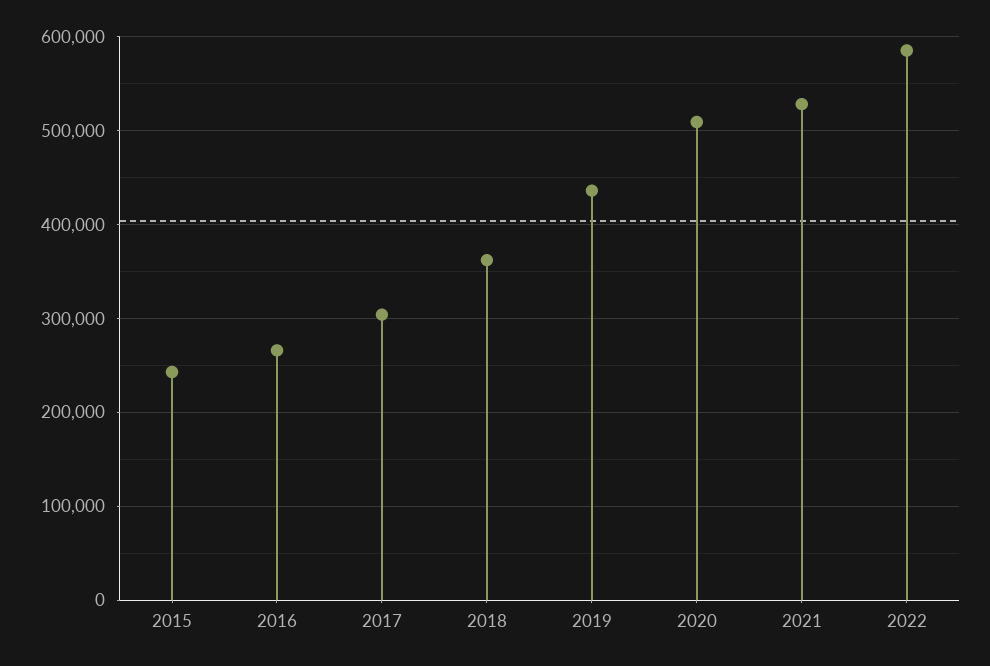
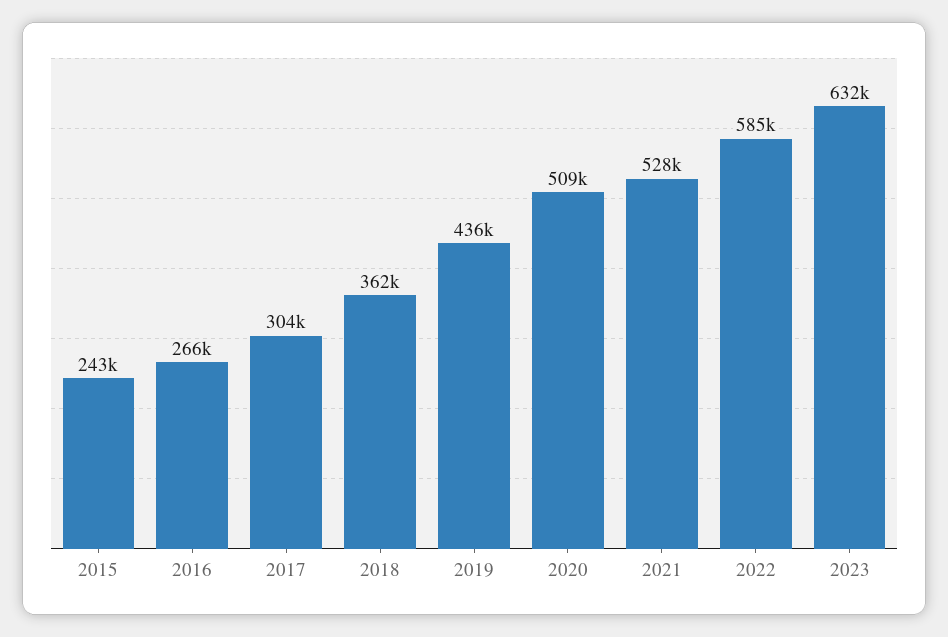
2023: none -> 632000

